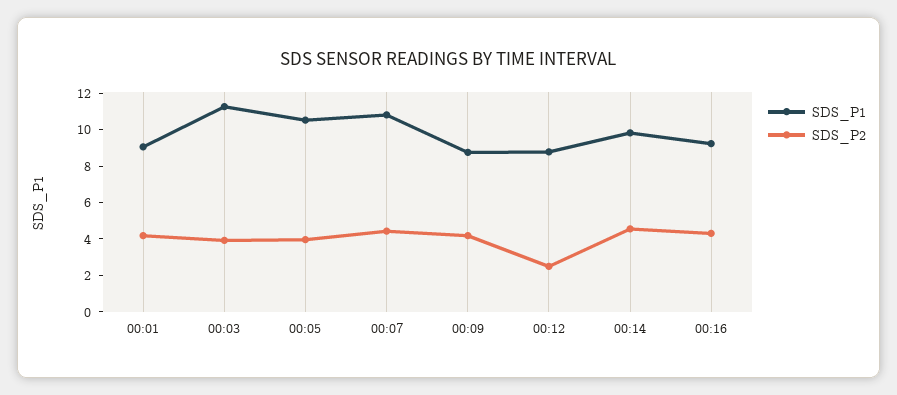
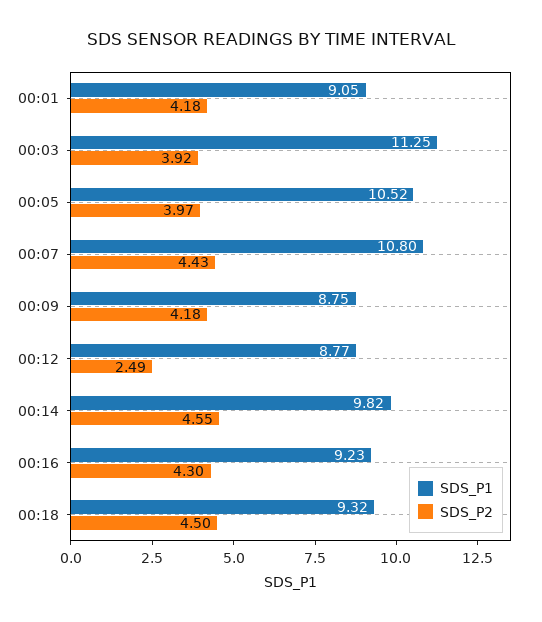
SDS_P1, 00:18: none -> 9.32
SDS_P2, 00:18: none -> 4.5

